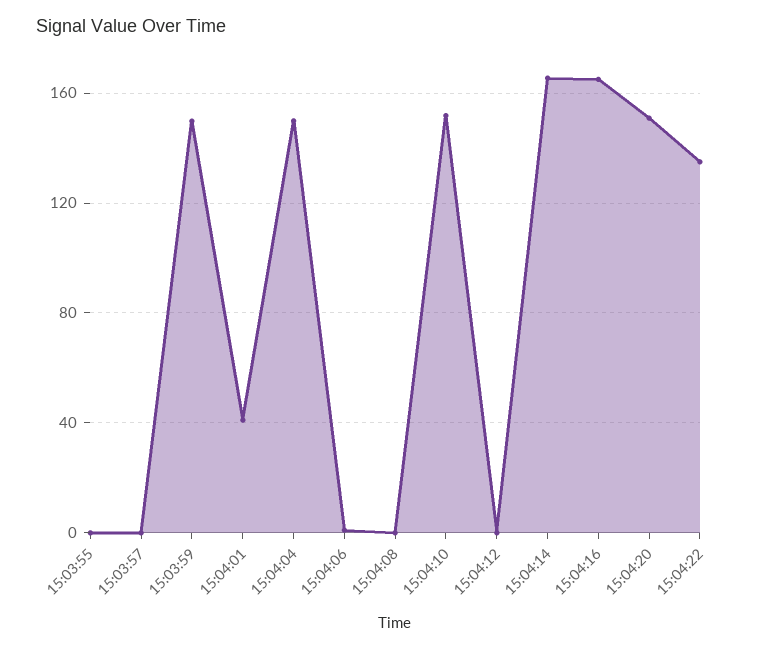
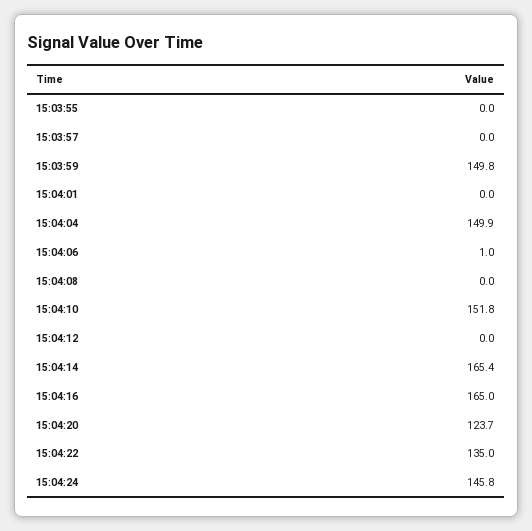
15:04:01: 40 -> 0
15:04:20: 150 -> 123.7
15:04:24: none -> 145.8

